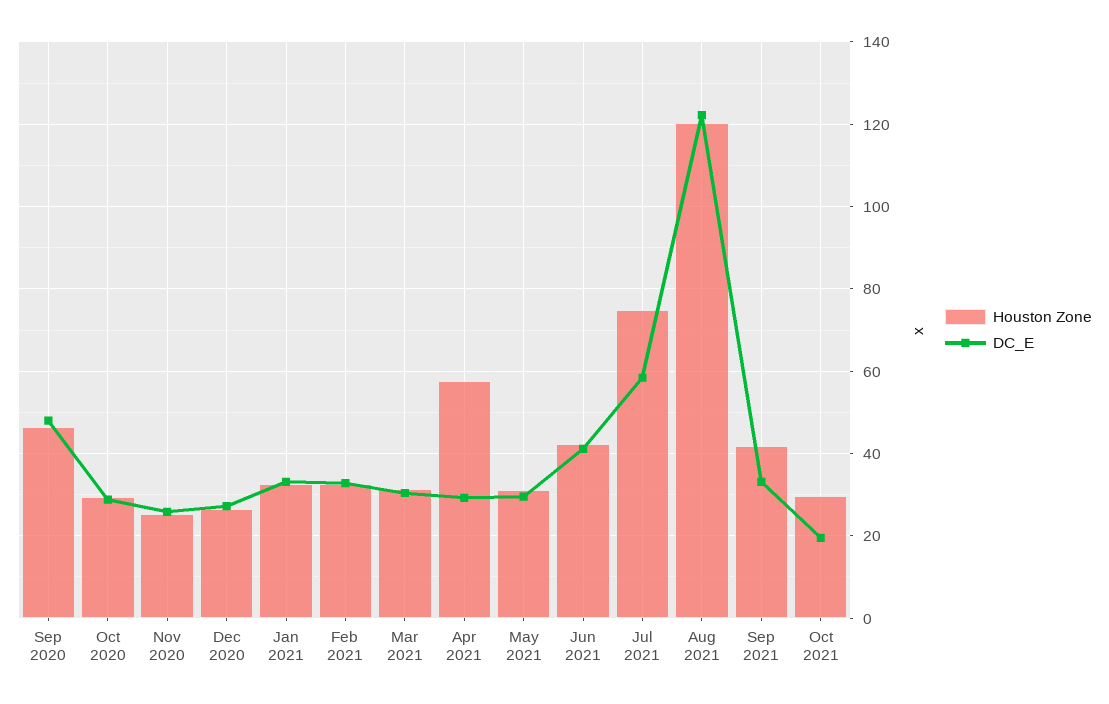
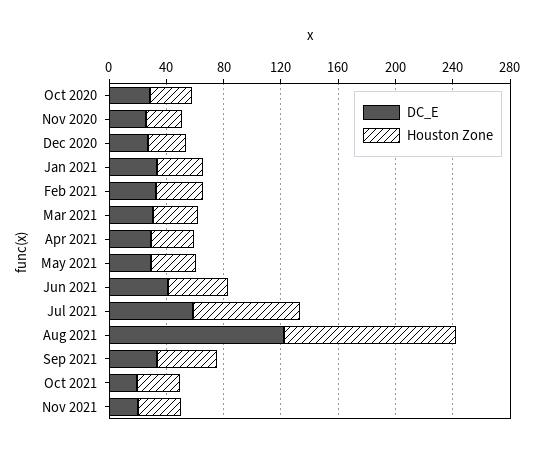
Houston Zone, Sep 2020: 46 -> none
DC_E, Sep 2020: 48 -> none
Houston Zone, Apr 2021: 58 -> 30
DC_E, Nov 2021: none -> 20
Houston Zone, Nov 2021: none -> 30

